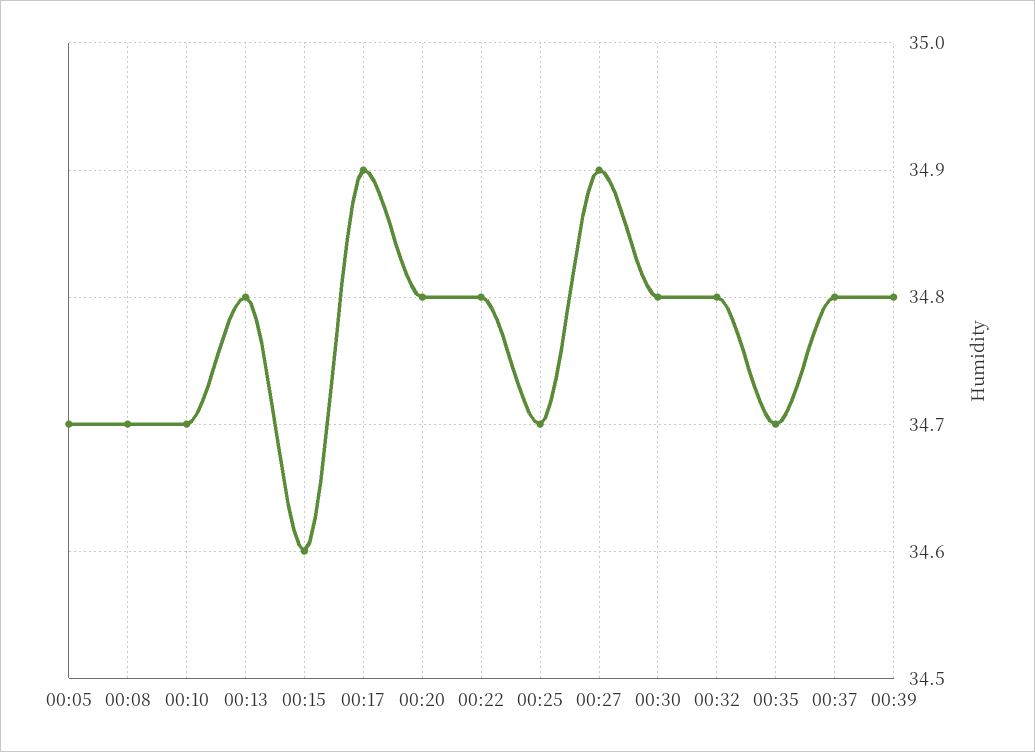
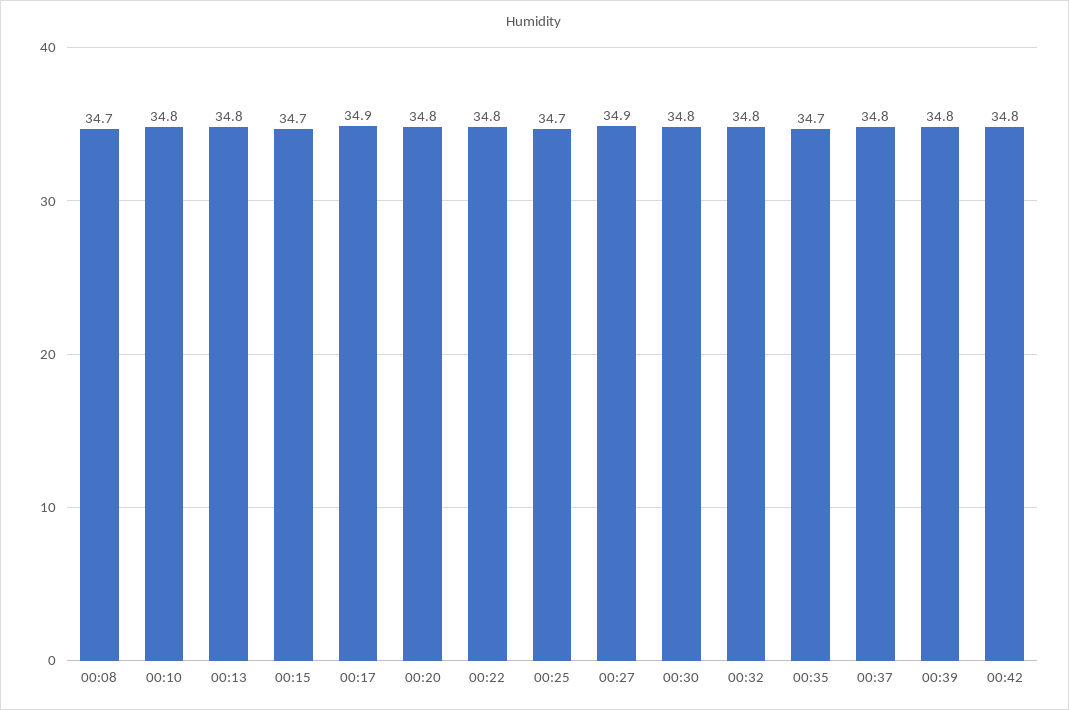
00:05: 34.7 -> none
00:10: 34.7 -> 34.8
00:15: 34.6 -> 34.7
00:42: none -> 34.8

